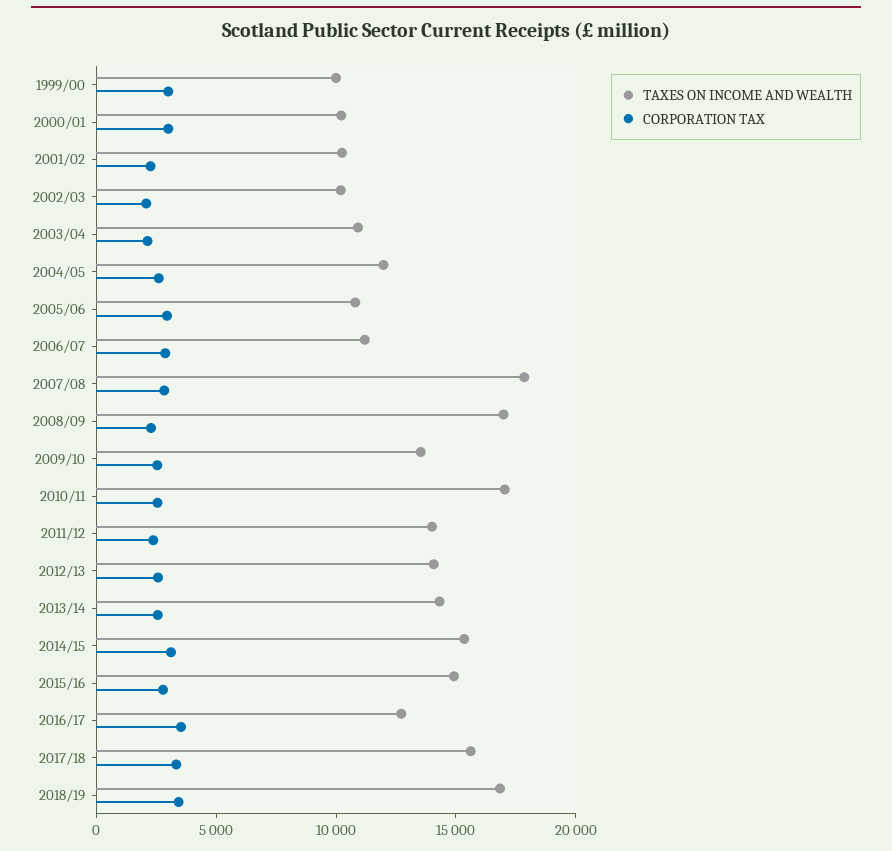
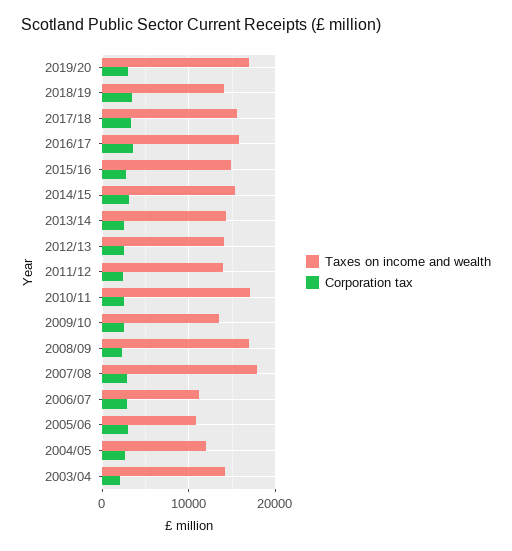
TAXES ON INCOME AND WEALTH, 1999/00: 10000 -> none
CORPORATION TAX, 1999/00: 3000 -> none
TAXES ON INCOME AND WEALTH, 2000/01: 10000 -> none
CORPORATION TAX, 2000/01: 3000 -> none
TAXES ON INCOME AND WEALTH, 2001/02: 10000 -> none
CORPORATION TAX, 2001/02: 2000 -> none
TAXES ON INCOME AND WEALTH, 2002/03: 10000 -> none
CORPORATION TAX, 2002/03: 2000 -> none
TAXES ON INCOME AND WEALTH, 2003/04: 11000 -> 14000
TAXES ON INCOME AND WEALTH, 2016/17: 13000 -> 16000
TAXES ON INCOME AND WEALTH, 2018/19: 17000 -> 14000
TAXES ON INCOME AND WEALTH, 2019/20: none -> 17000
CORPORATION TAX, 2019/20: none -> 3000

